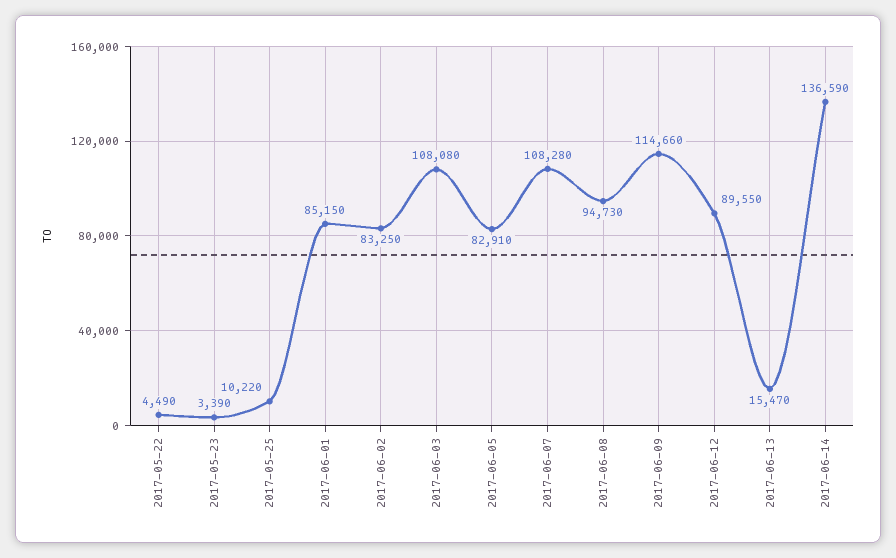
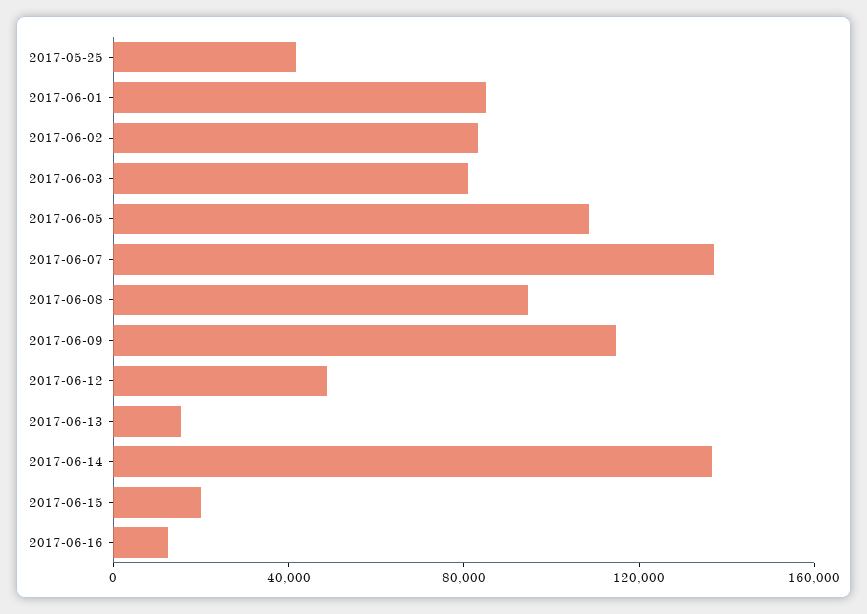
2017-05-22: 4490 -> none
2017-05-23: 3390 -> none
2017-05-25: 10220 -> 40000
2017-06-03: 108080 -> 80000
2017-06-05: 82910 -> 110000
2017-06-07: 108280 -> 140000
2017-06-12: 89550 -> 50000
2017-06-15: none -> 20000
2017-06-16: none -> 10000

